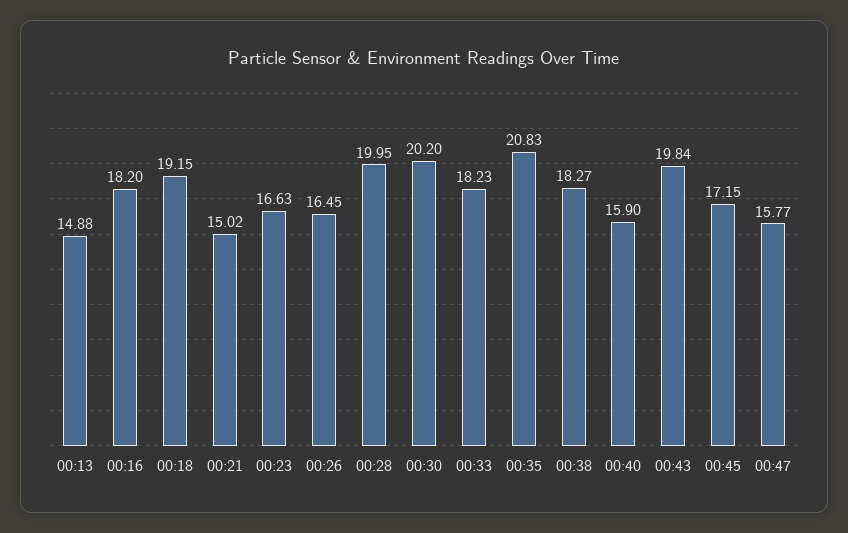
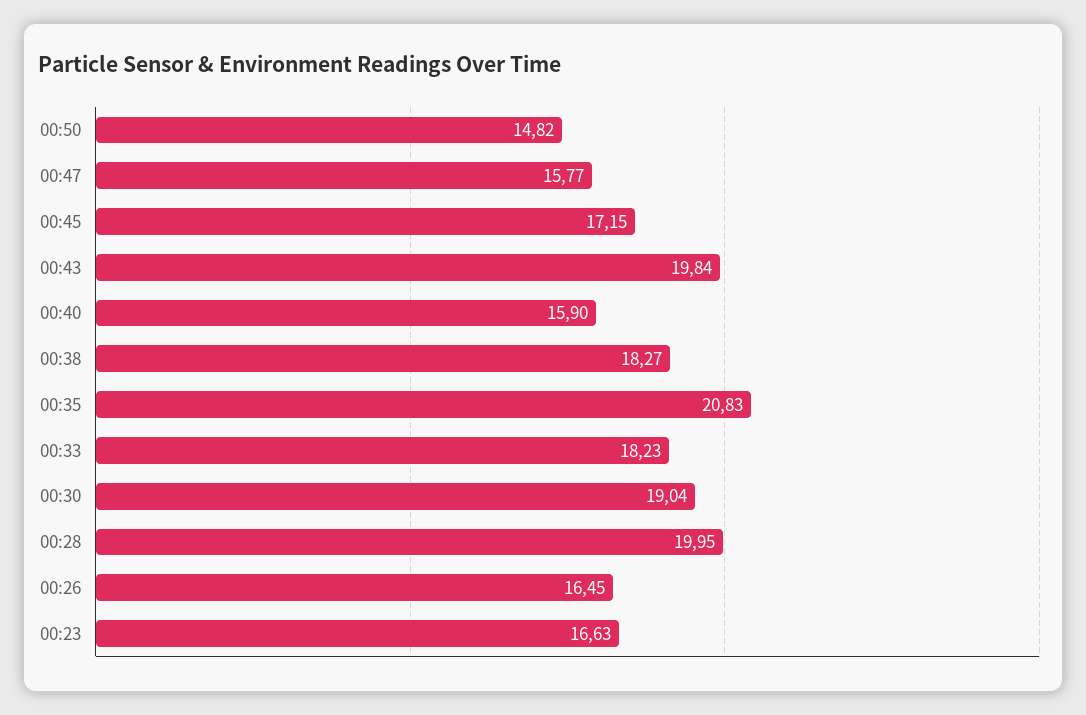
00:13: 14.88 -> none
00:16: 18.2 -> none
00:18: 19.15 -> none
00:21: 15.02 -> none
00:30: 20.2 -> 19.04
00:50: none -> 14.82

